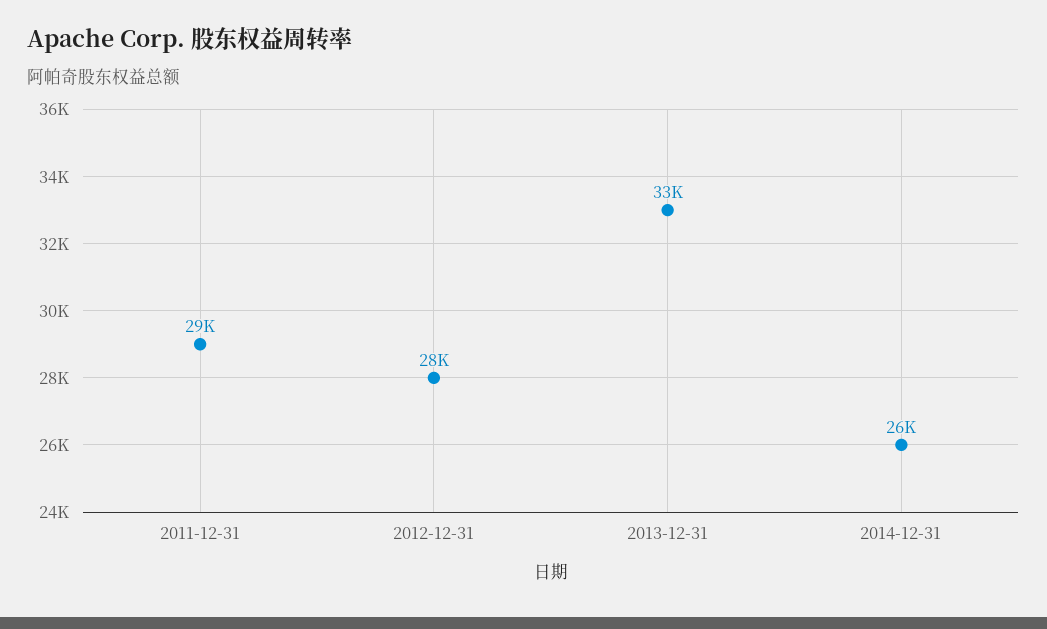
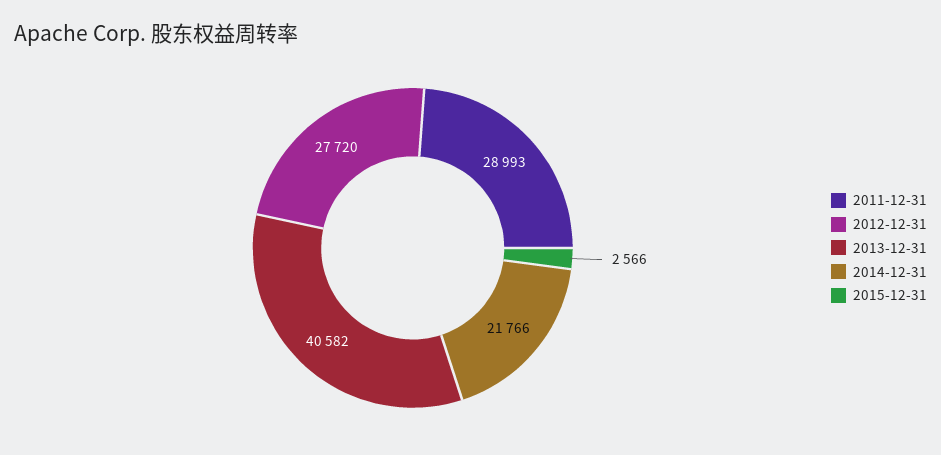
2013-12-31: 33000 -> 40582
2014-12-31: 26000 -> 21766
2015-12-31: none -> 2566

